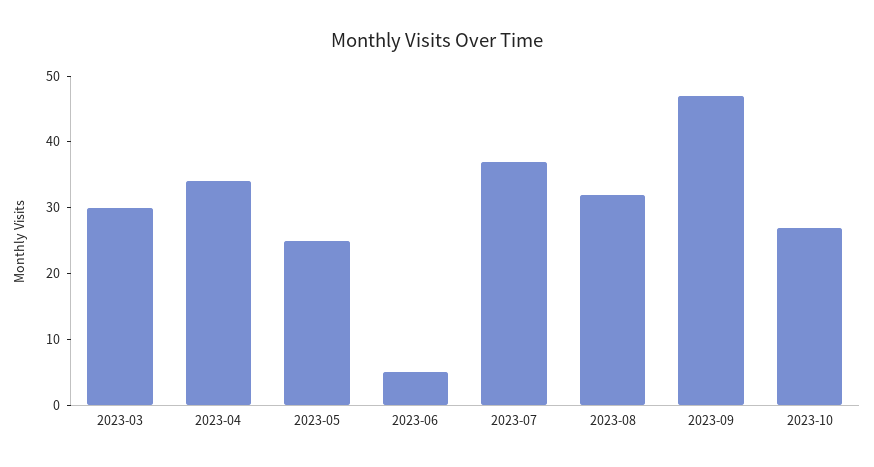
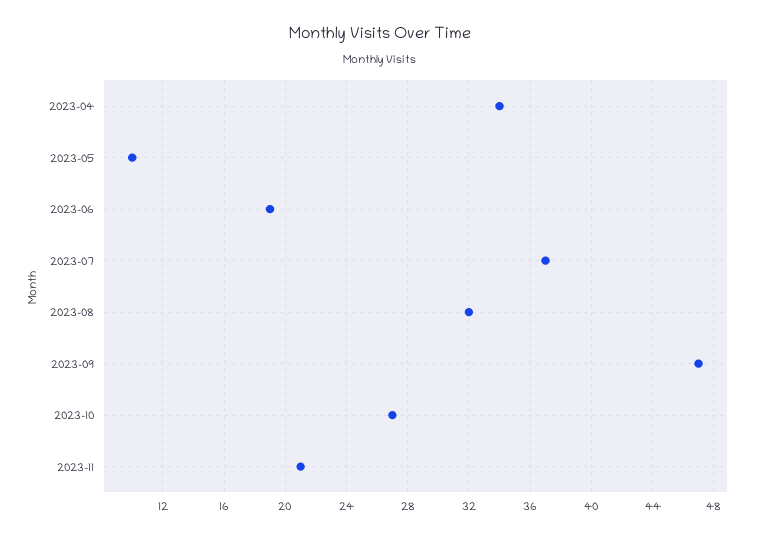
2023-03: 30 -> none
2023-05: 25 -> 10
2023-06: 5 -> 19
2023-11: none -> 21

